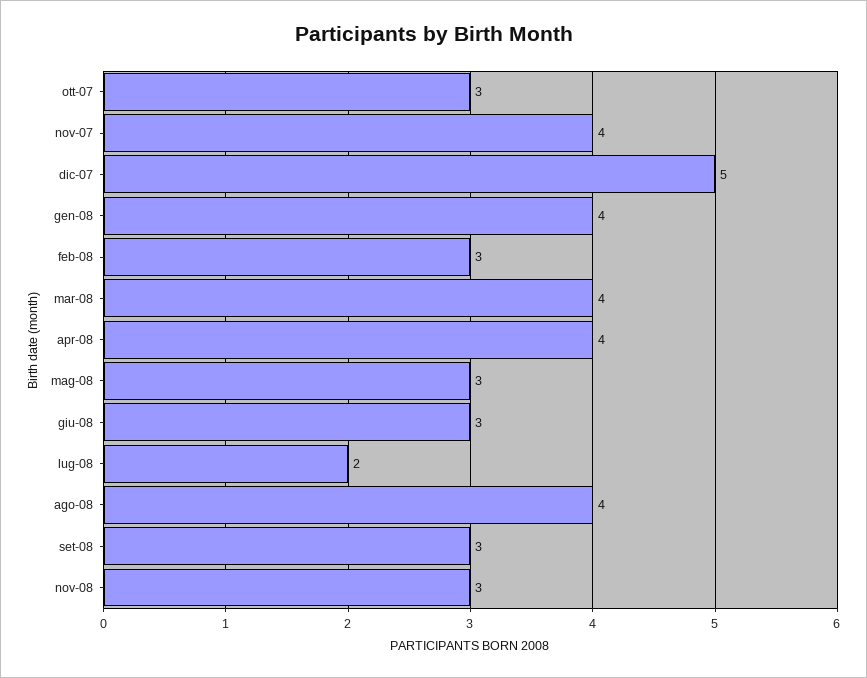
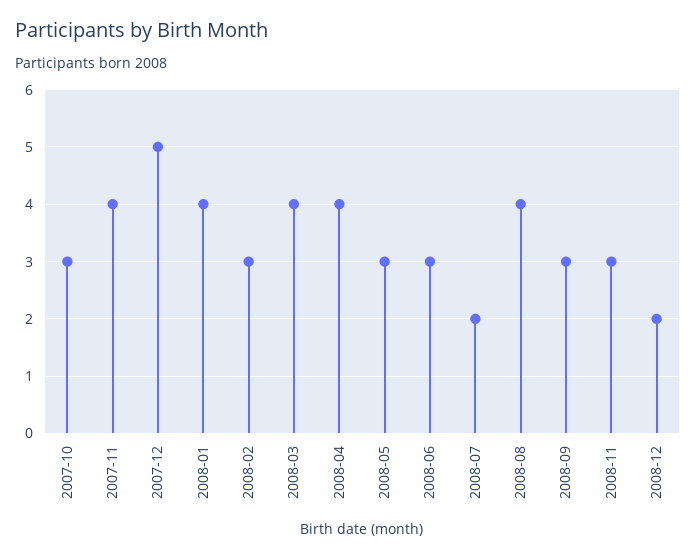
2008-12: none -> 2

